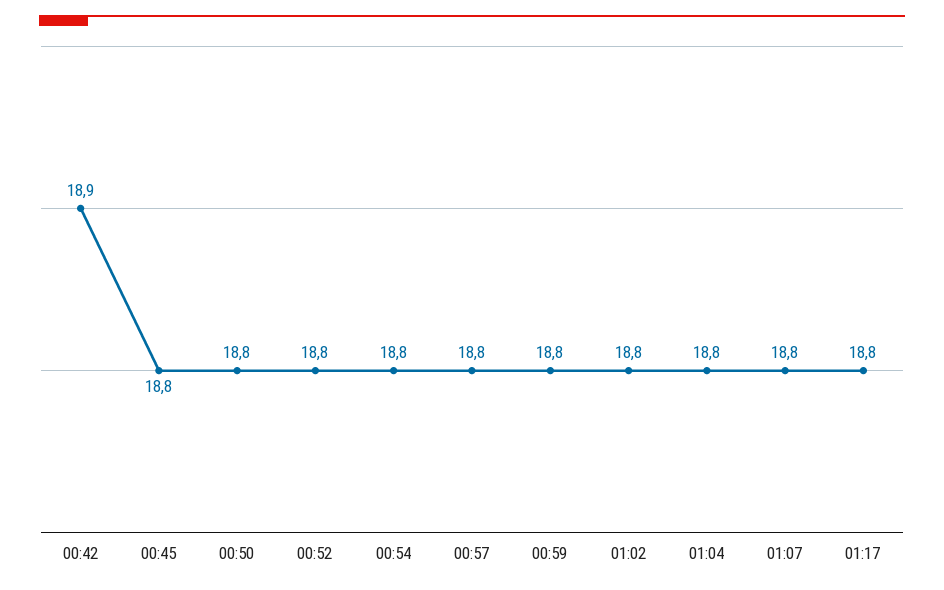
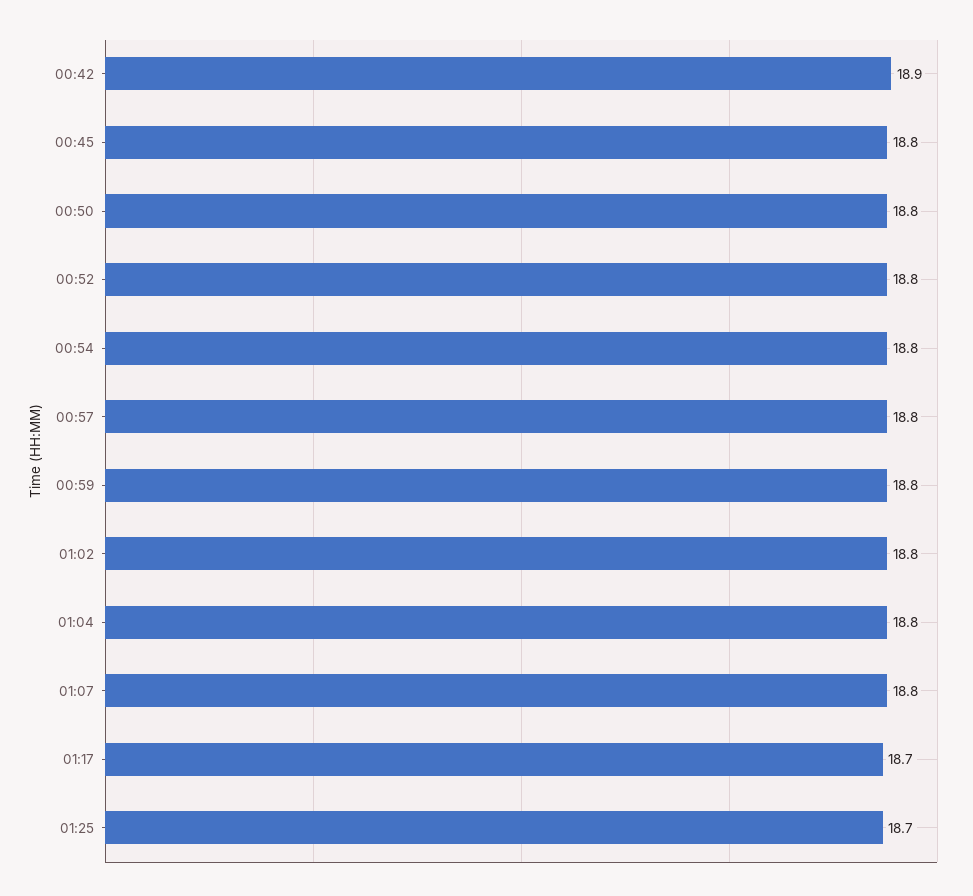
01:17: 18.8 -> 18.7
01:25: none -> 18.7

